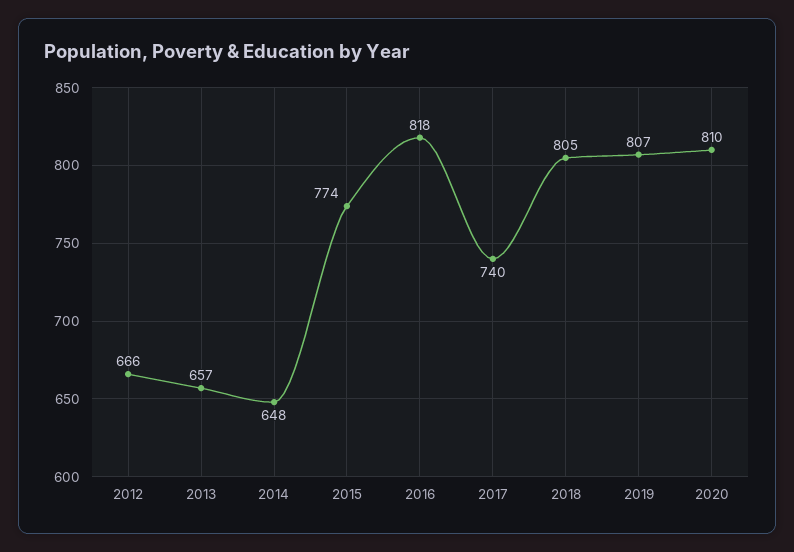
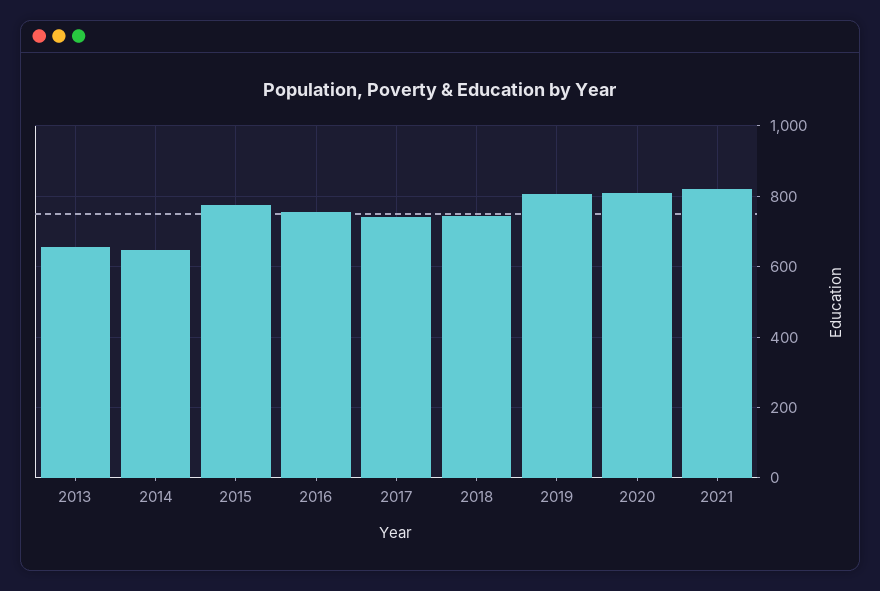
2012: 666 -> none
2016: 818 -> 760
2018: 805 -> 740
2021: none -> 820

